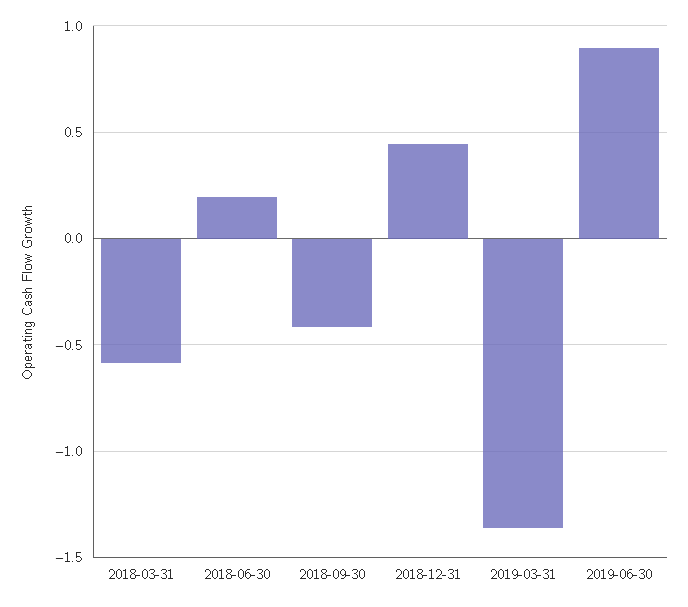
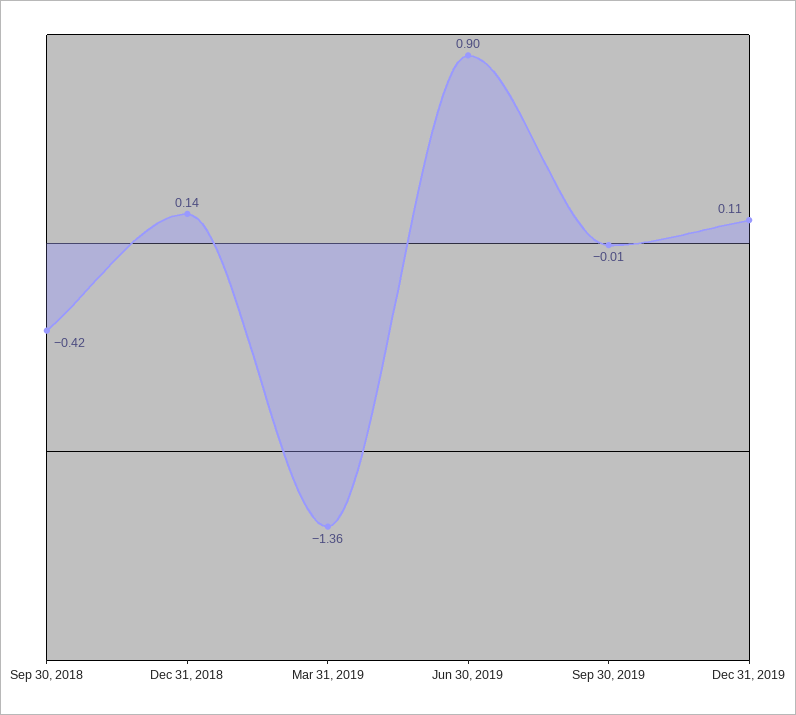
2018-03-31: -0.6 -> none
2018-06-30: 0.2 -> none
2018-12-31: 0.45 -> 0.14
Sep 30, 2019: none -> -0.01
Dec 31, 2019: none -> 0.11

